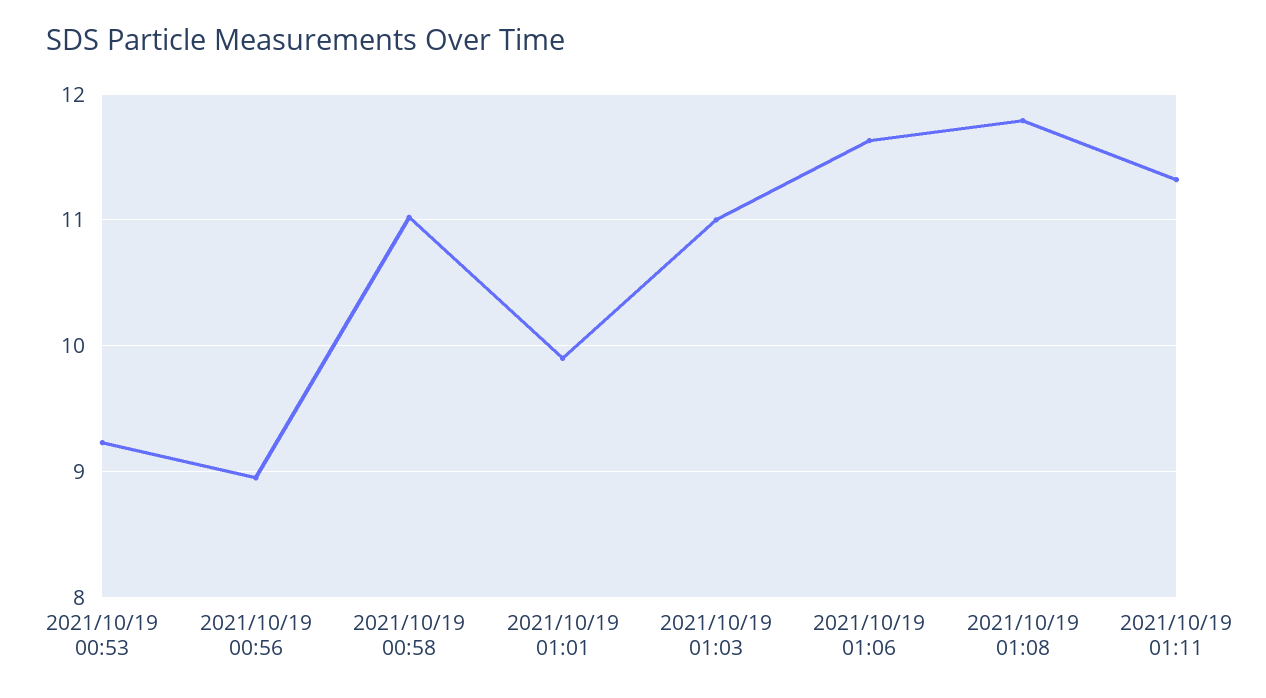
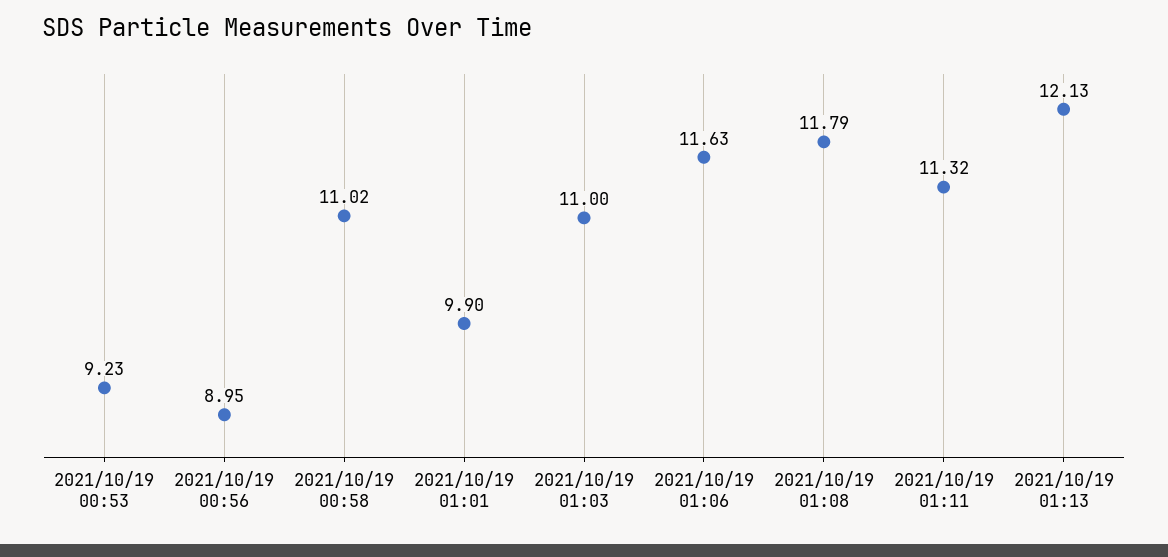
2021/10/19 01:13: none -> 12.13

